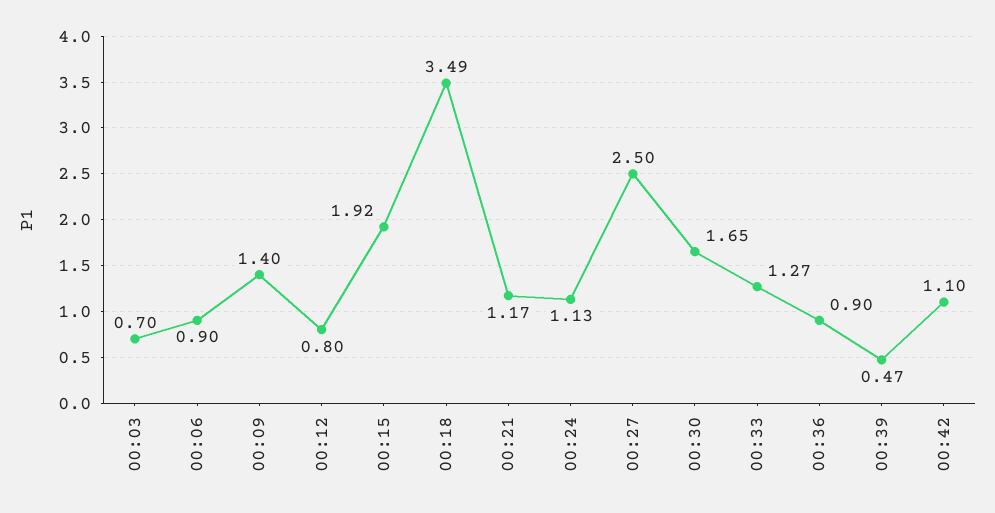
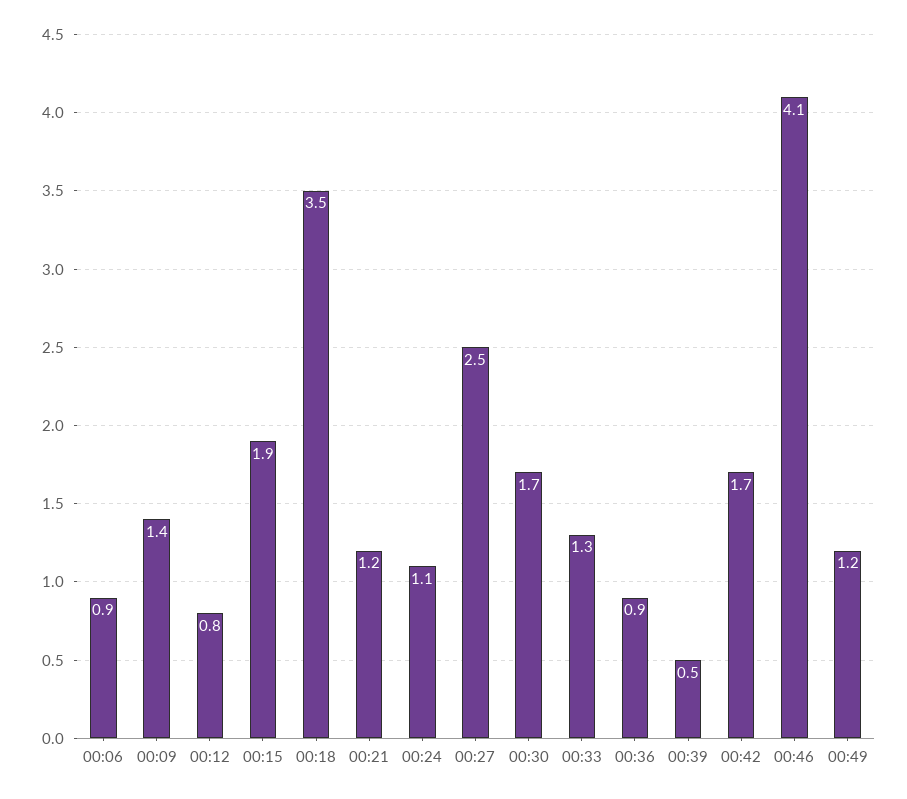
00:03: 0.7 -> none
00:42: 1.1 -> 1.7
00:46: none -> 4.1
00:49: none -> 1.2

